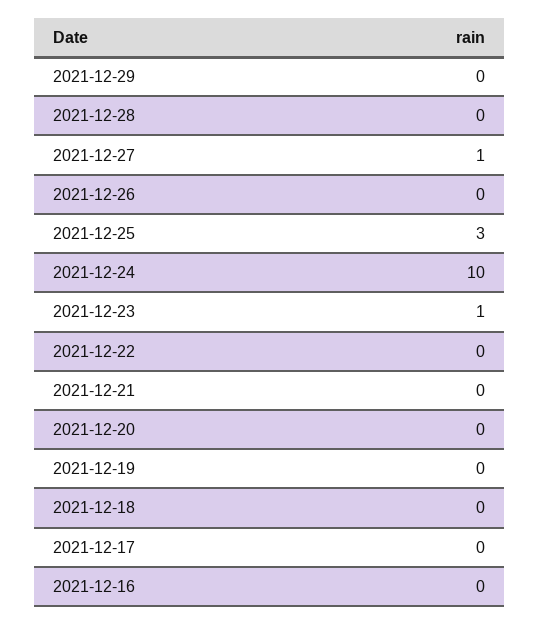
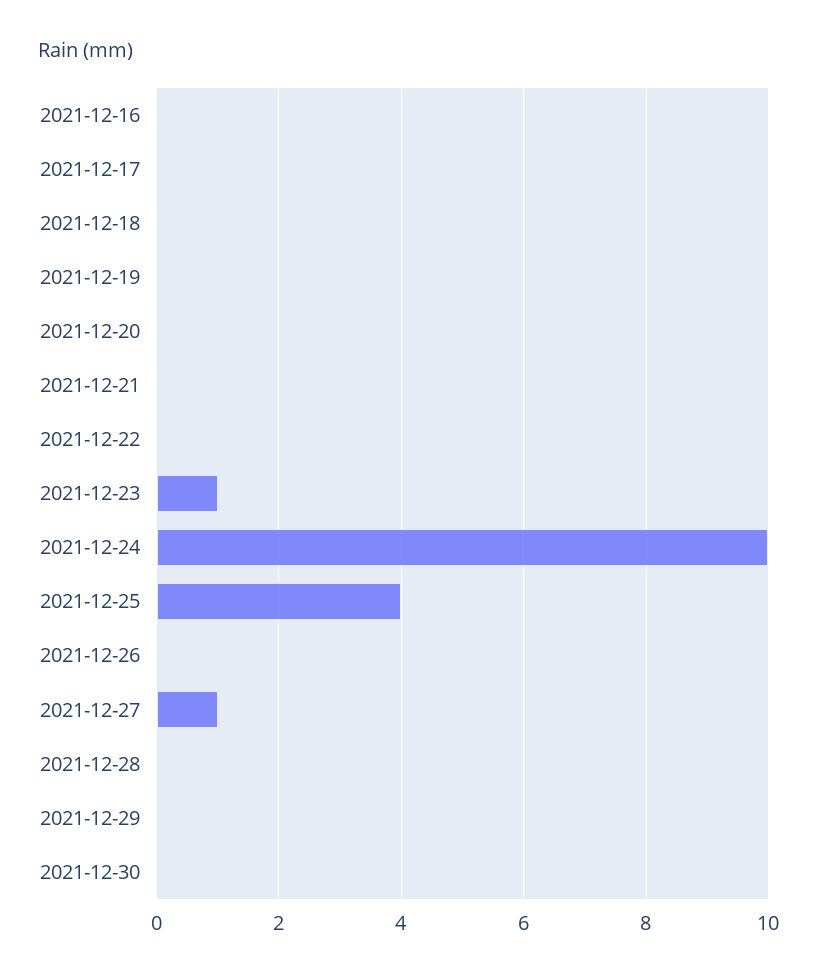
2021-12-25: 3 -> 4
2021-12-30: none -> 0

